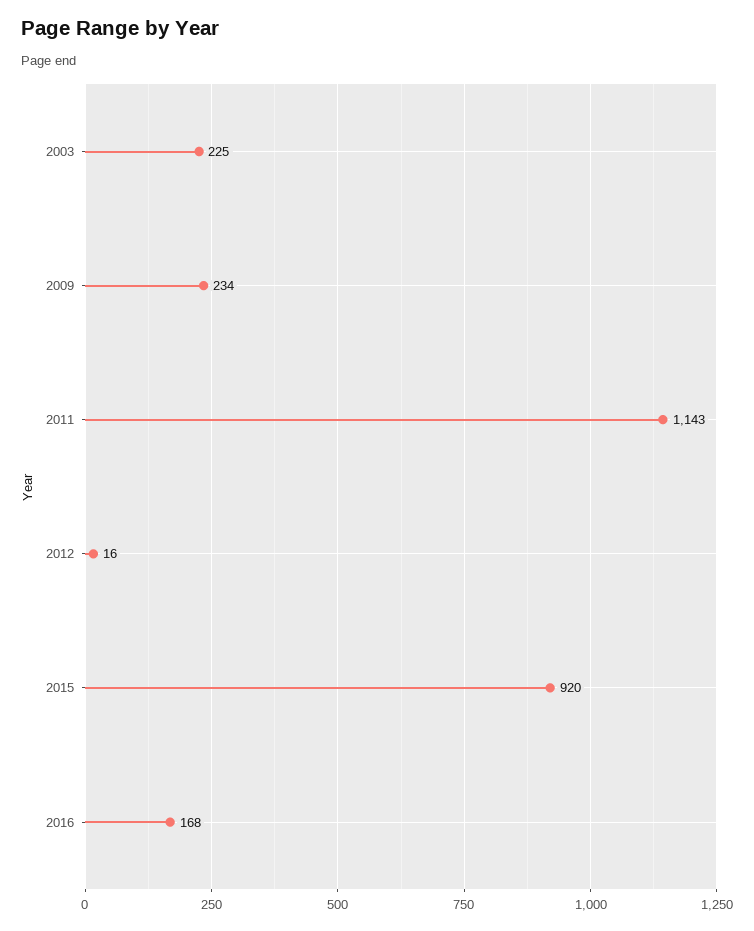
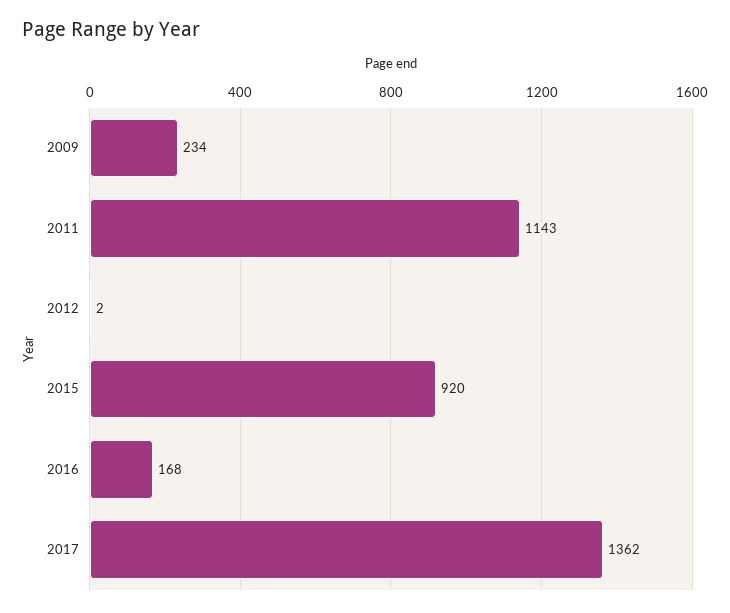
2003: 225 -> none
2012: 16 -> 2
2017: none -> 1362

